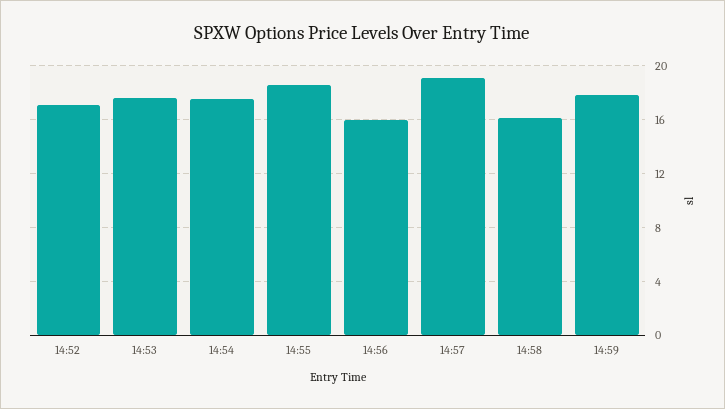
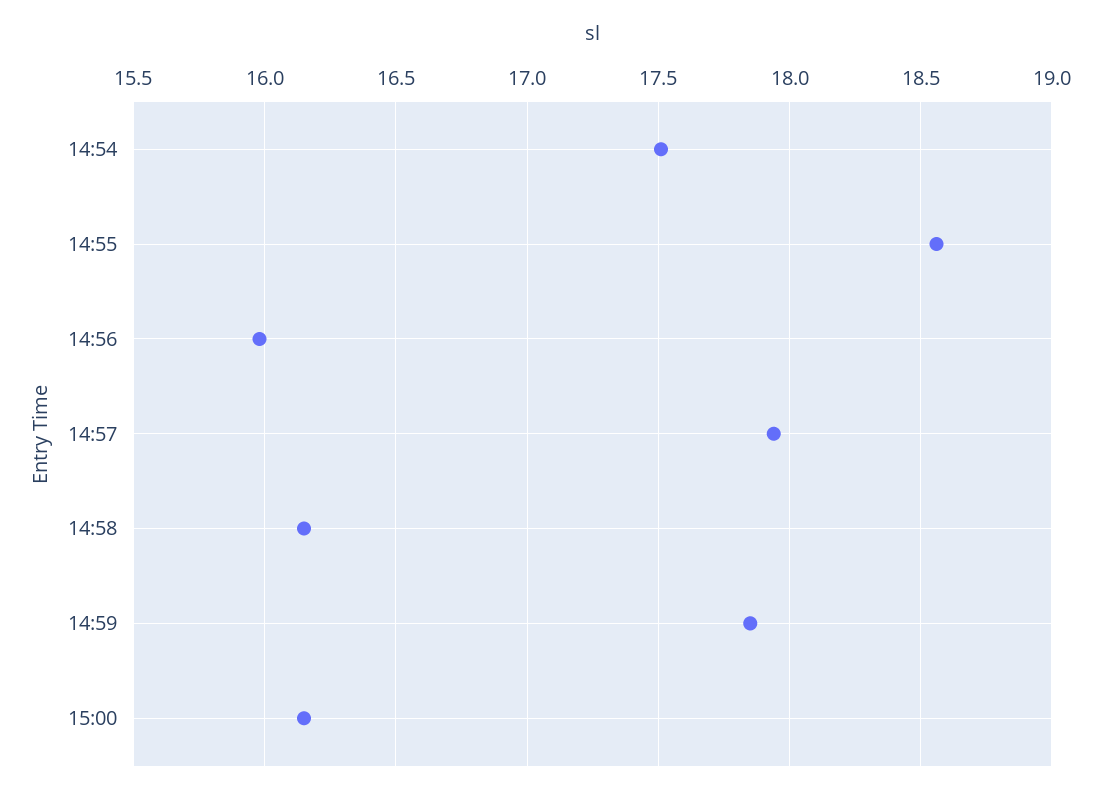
14:52: 17 -> none
14:53: 17.5 -> none
14:57: 19 -> 17.95
15:00: none -> 16.15

